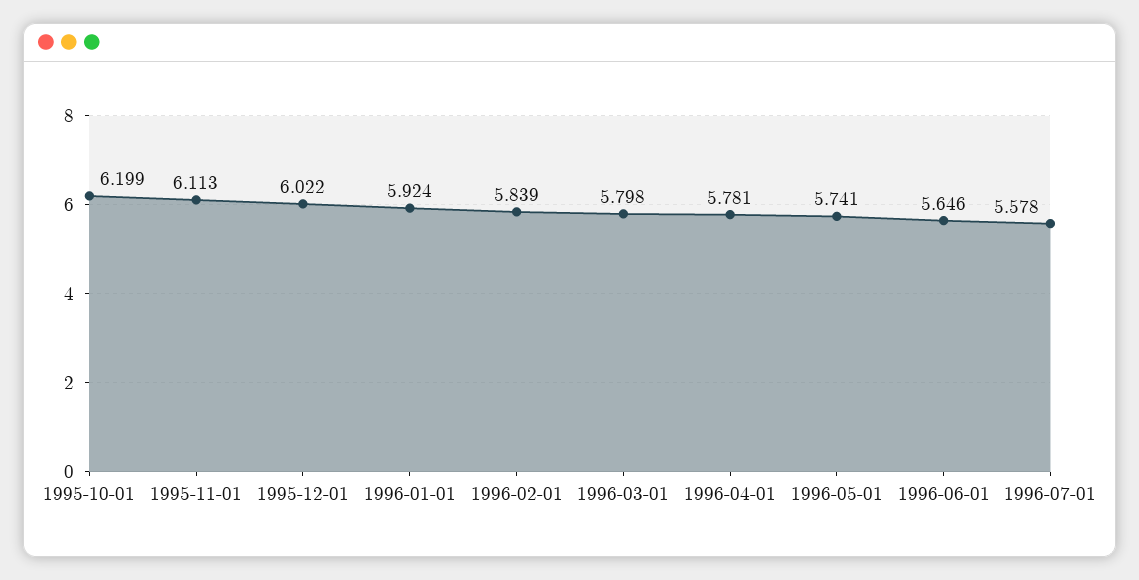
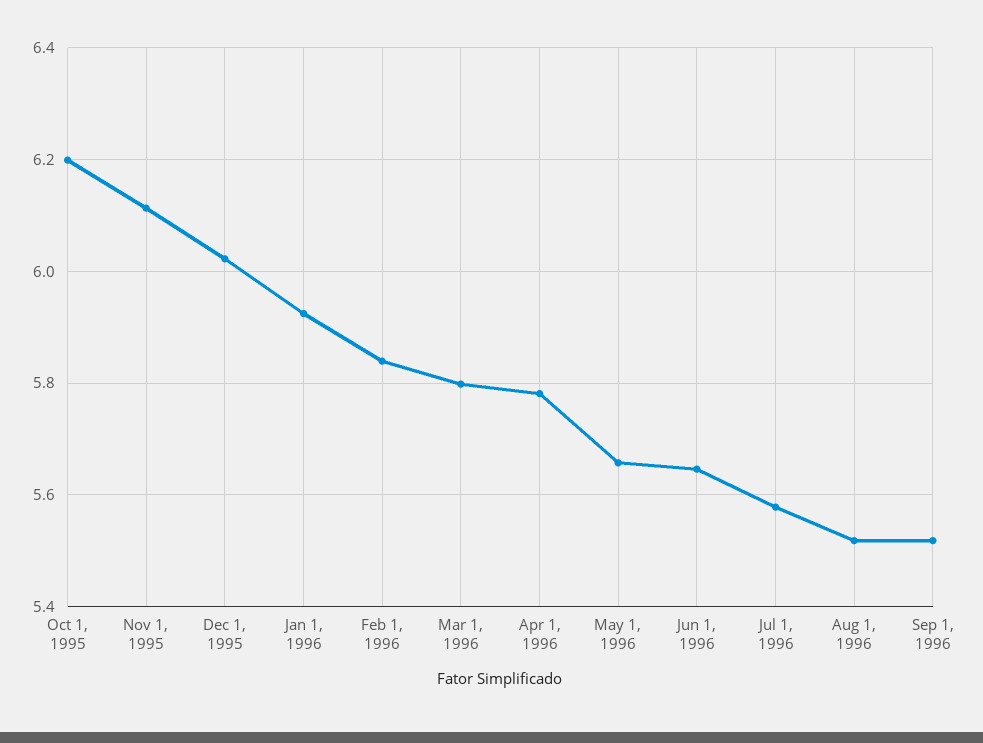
1996-05-01: 5.741 -> 5.66
Aug 1, 1996: none -> 5.52
Sep 1, 1996: none -> 5.52

